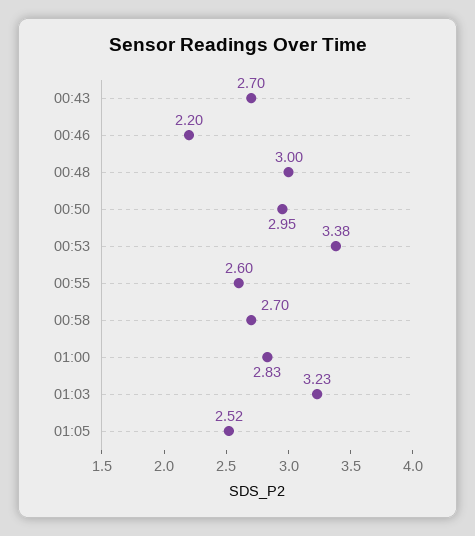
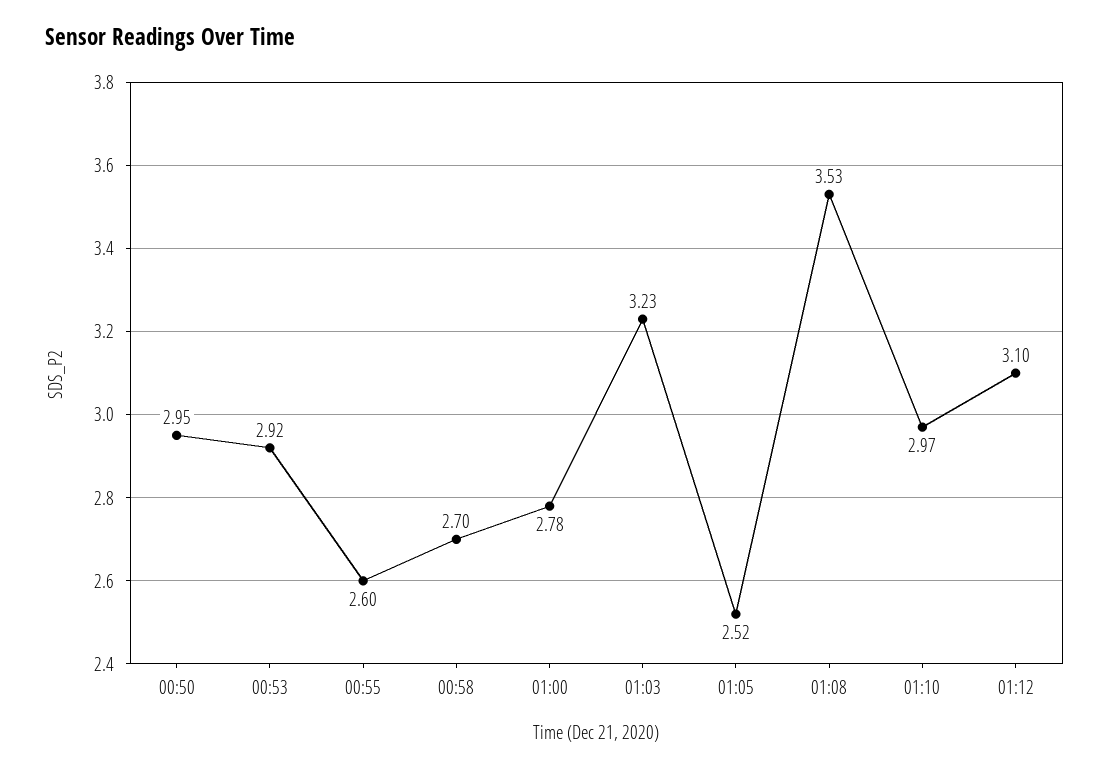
00:43: 2.7 -> none
00:46: 2.2 -> none
00:48: 3 -> none
00:53: 3.38 -> 2.92
01:00: 2.83 -> 2.78
01:08: none -> 3.53
01:10: none -> 2.97
01:12: none -> 3.1

